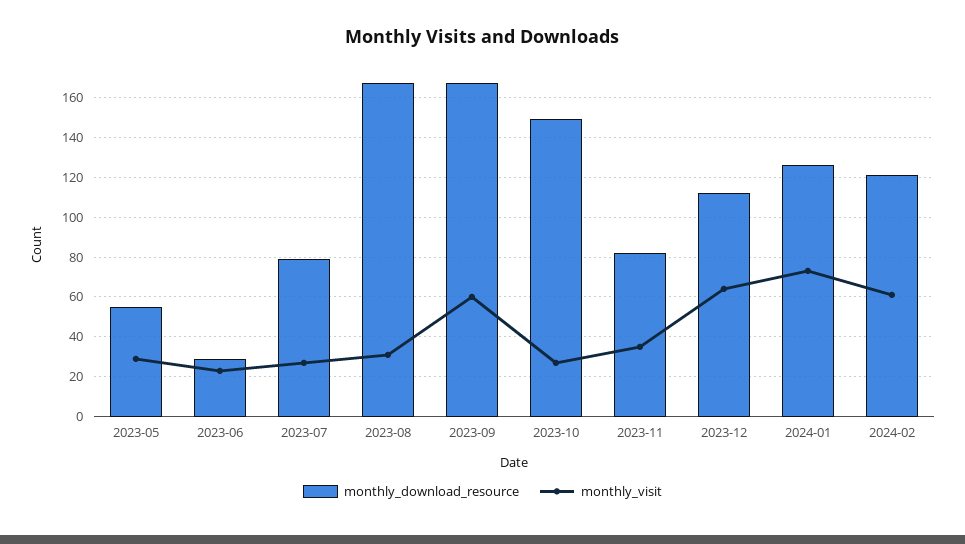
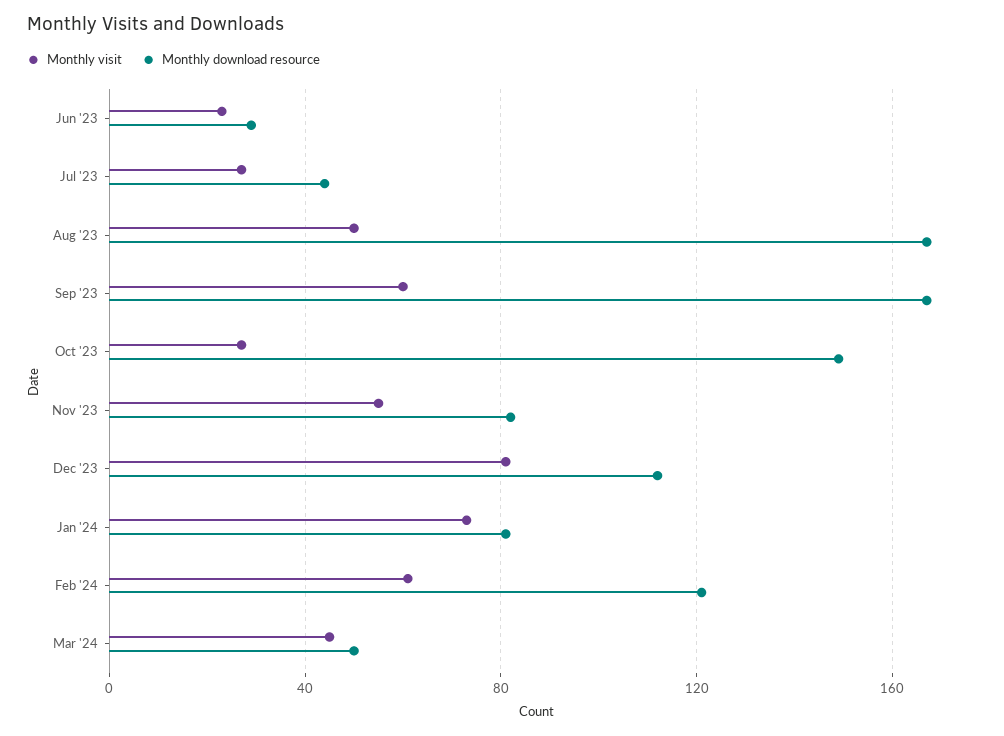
monthly_download_resource, 2023-05: 55 -> none
monthly_visit, 2023-05: 30 -> none
monthly_download_resource, 2023-07: 80 -> 45
monthly_visit, 2023-08: 30 -> 50
monthly_visit, 2023-11: 35 -> 55
monthly_visit, 2023-12: 65 -> 80
monthly_download_resource, 2024-01: 125 -> 80
monthly_visit, Mar '24: none -> 45
monthly_download_resource, Mar '24: none -> 50

